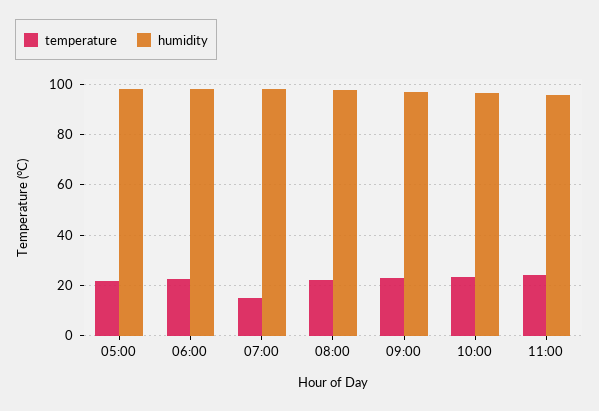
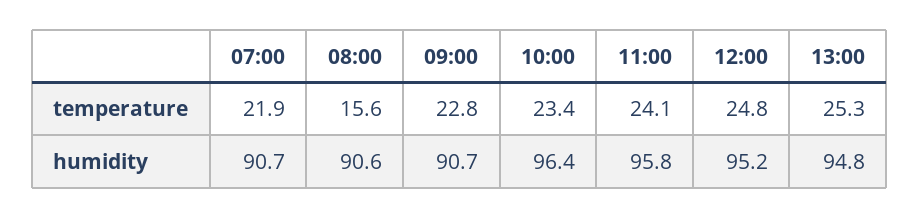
temperature, 05:00: 22.5 -> none
humidity, 05:00: 97.5 -> none
temperature, 06:00: 22.5 -> none
humidity, 06:00: 97.5 -> none
temperature, 07:00: 15 -> 21.9
humidity, 07:00: 97.5 -> 90.7
temperature, 08:00: 22.5 -> 15.6
humidity, 08:00: 97.5 -> 90.6
humidity, 09:00: 97.5 -> 90.7
temperature, 12:00: none -> 24.8
temperature, 13:00: none -> 25.3
humidity, 12:00: none -> 95.2
humidity, 13:00: none -> 94.8

